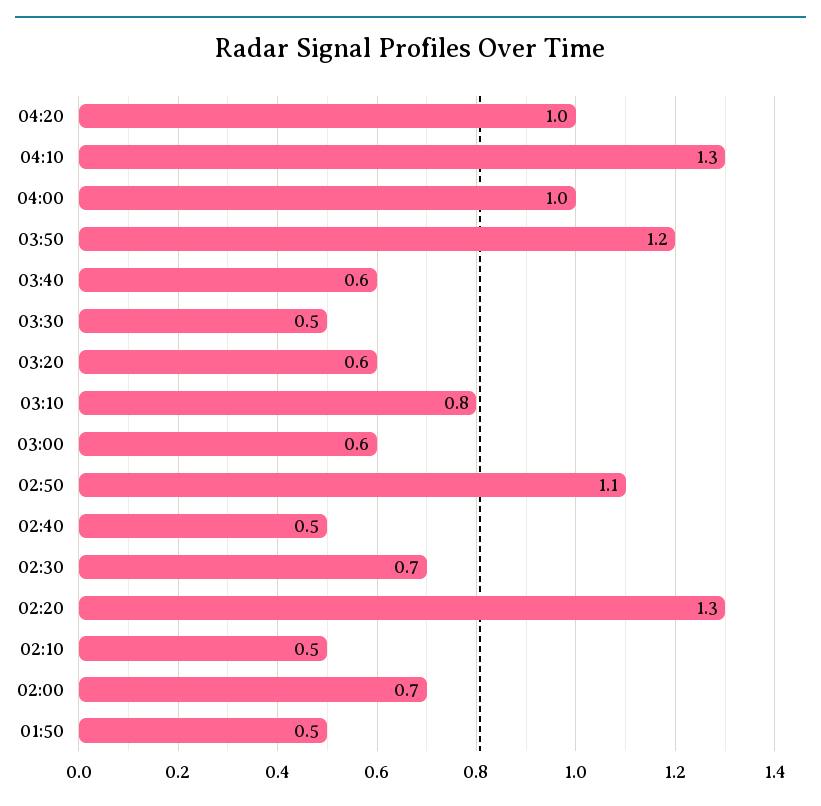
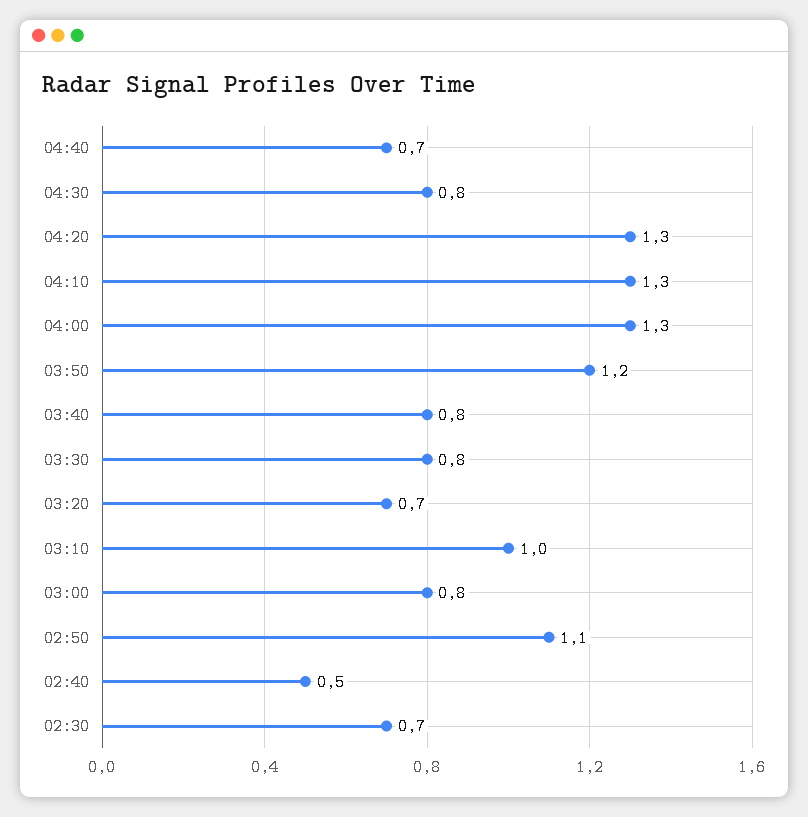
04:20: 1 -> 1.3
04:00: 1 -> 1.3
03:40: 0.6 -> 0.8
03:30: 0.5 -> 0.8
03:20: 0.6 -> 0.7
03:10: 0.8 -> 1
03:00: 0.6 -> 0.8
02:20: 1.3 -> none
02:10: 0.5 -> none
02:00: 0.7 -> none
01:50: 0.5 -> none
04:40: none -> 0.7
04:30: none -> 0.8

